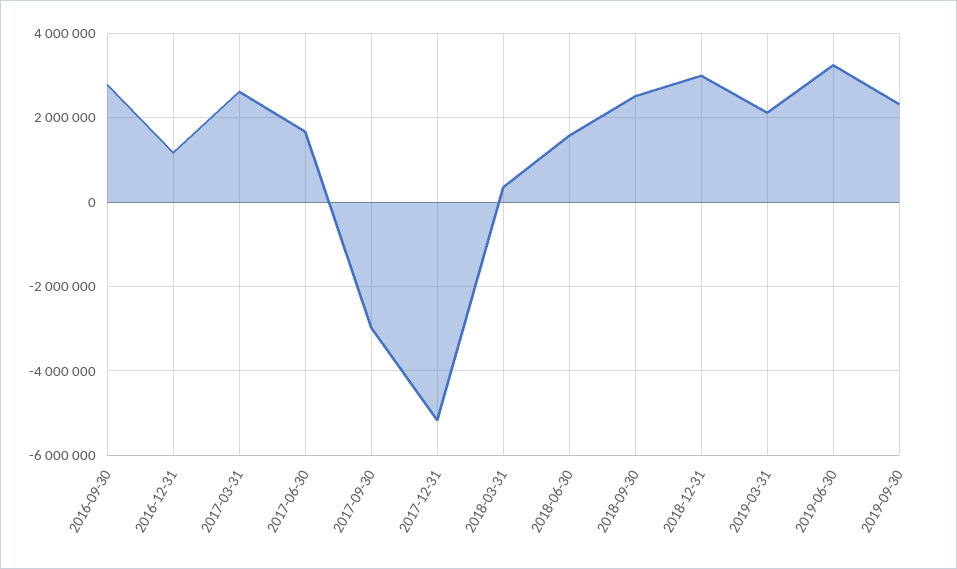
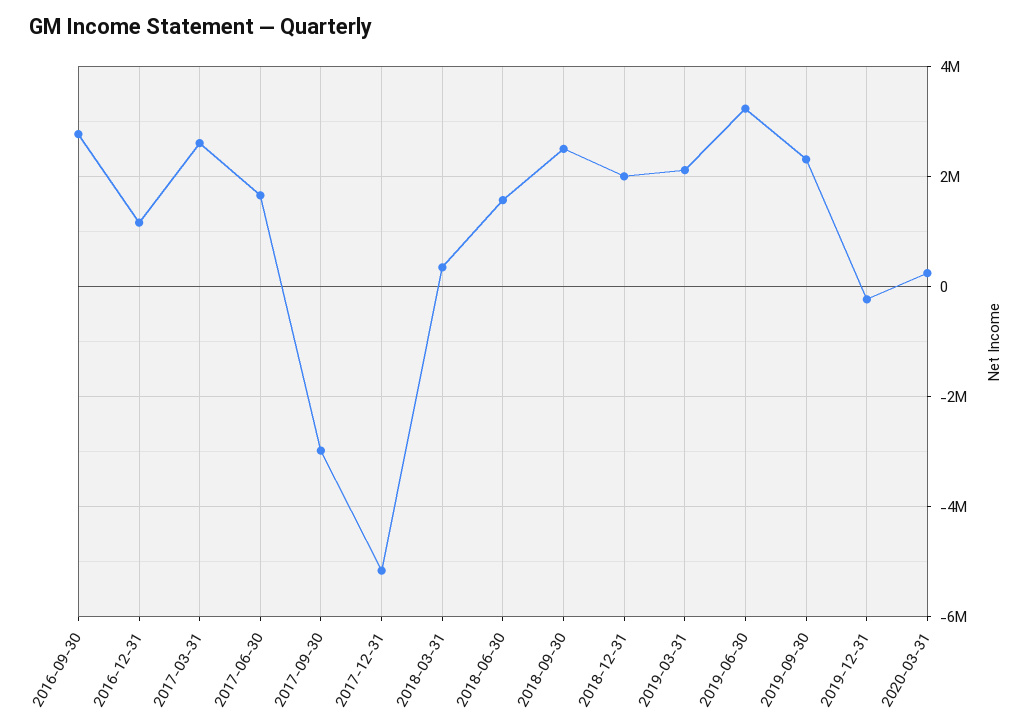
2018-12-31: 3000000 -> 2000000
2019-12-31: none -> -200000
2020-03-31: none -> 200000

